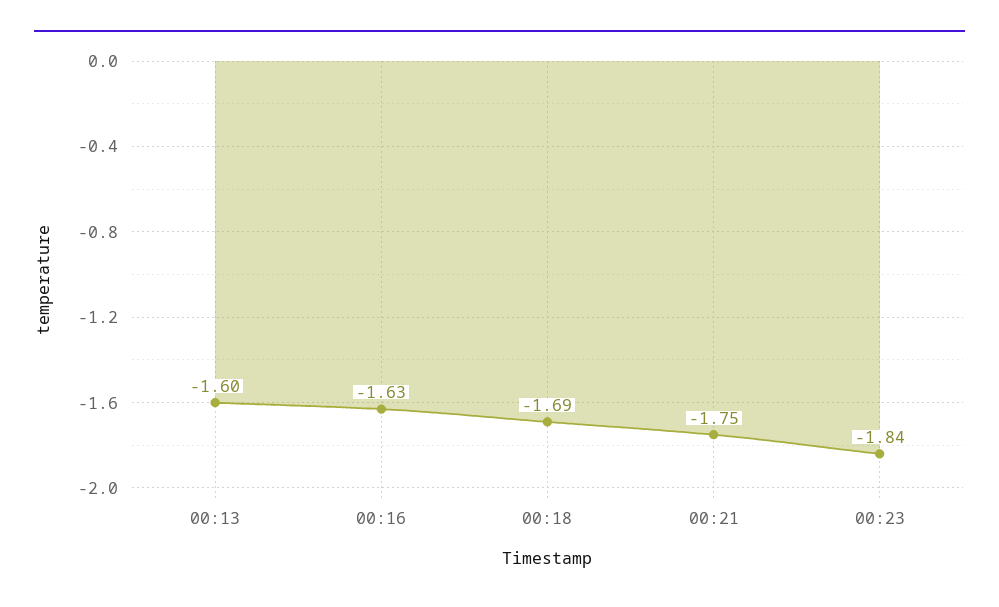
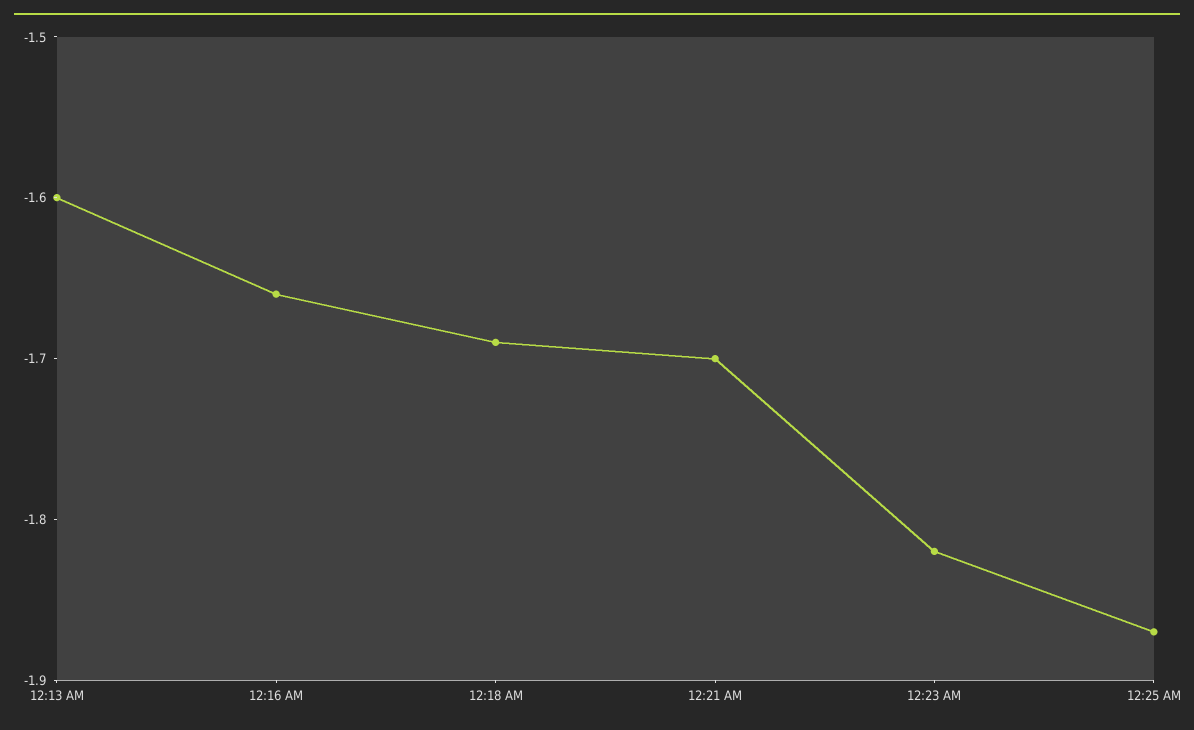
00:16: -1.63 -> -1.66
00:21: -1.75 -> -1.7
00:23: -1.84 -> -1.82
12:25 AM: none -> -1.87

